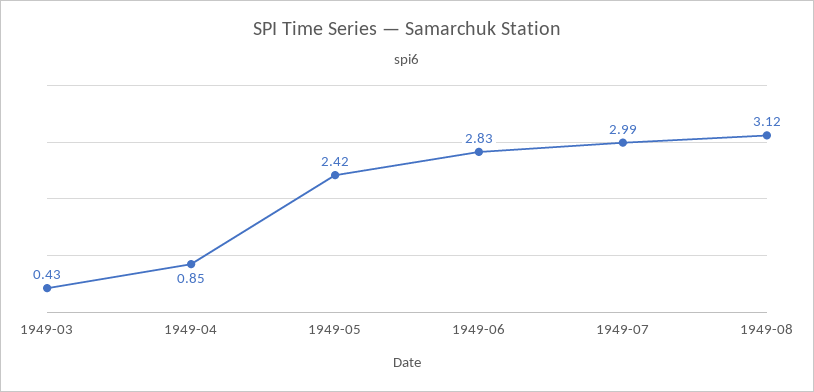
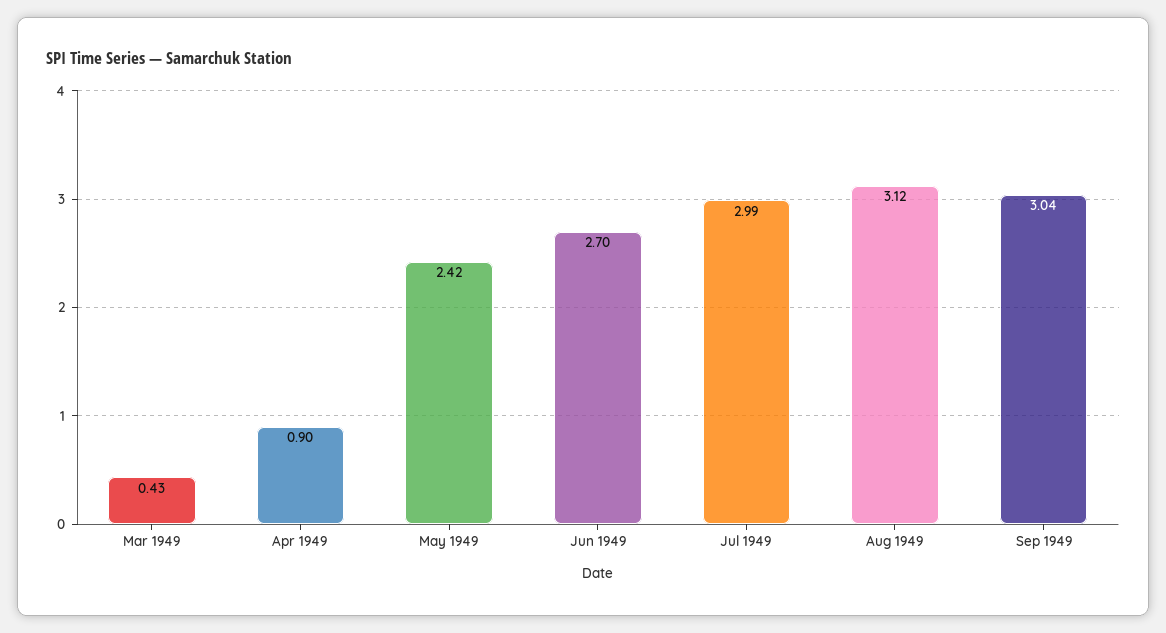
1949-04: 0.85 -> 0.9
1949-06: 2.83 -> 2.7
Sep 1949: none -> 3.04

